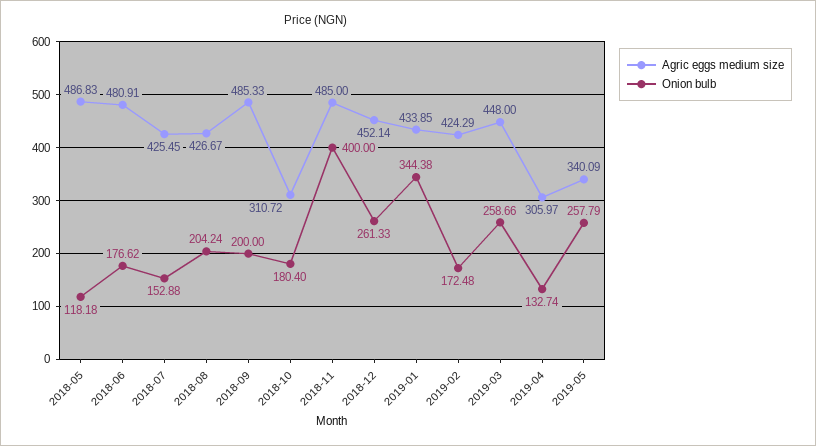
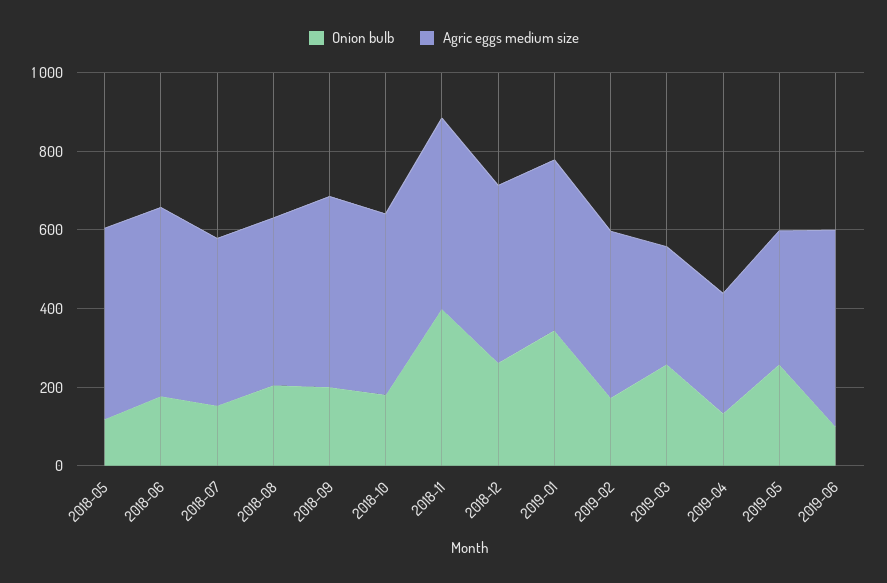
Agric eggs medium size, 2018-10: 310.72 -> 450
Agric eggs medium size, 2019-03: 448 -> 300
Onion bulb, 2019-06: none -> 100
Agric eggs medium size, 2019-06: none -> 500

